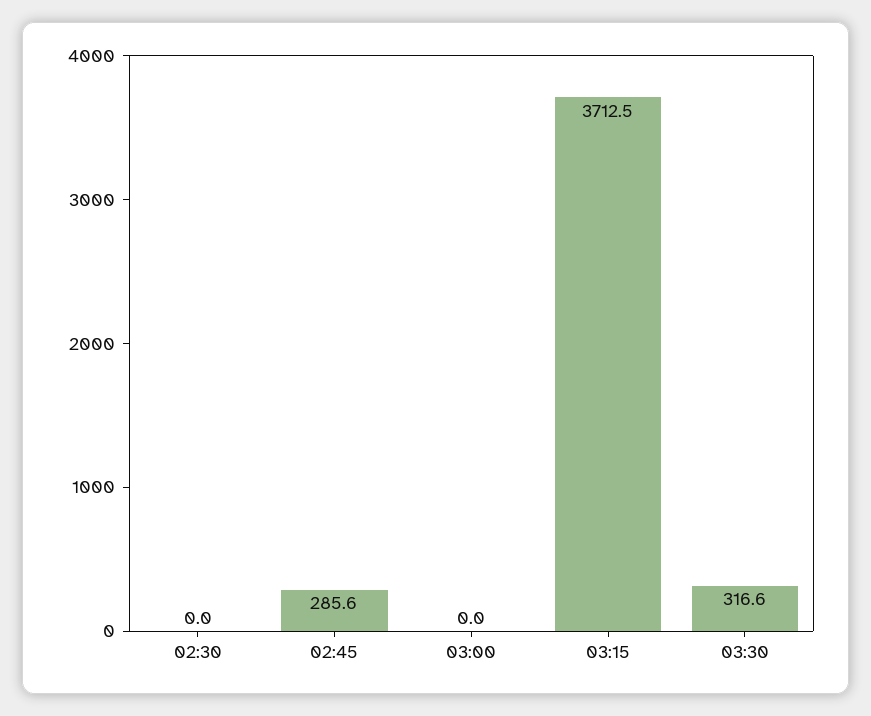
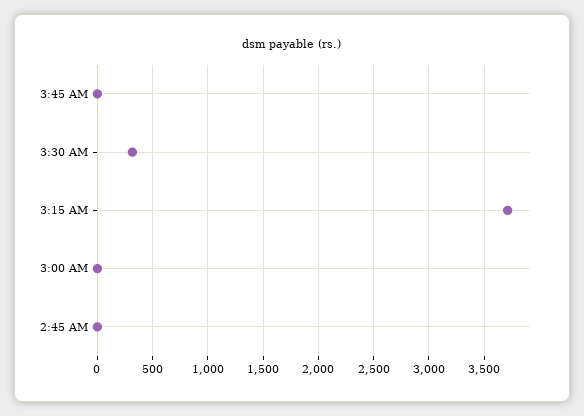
02:30: 0 -> none
02:45: 285.6 -> 0
3:45 AM: none -> 0

